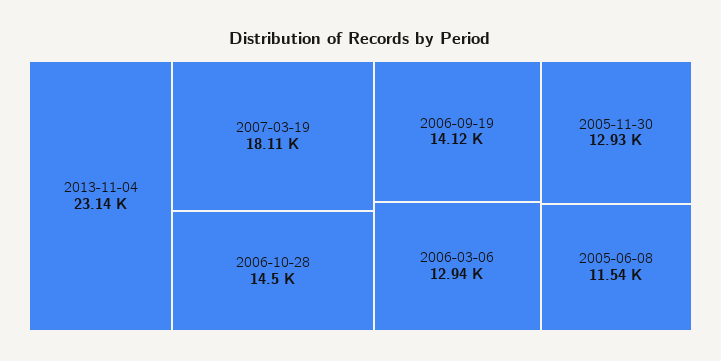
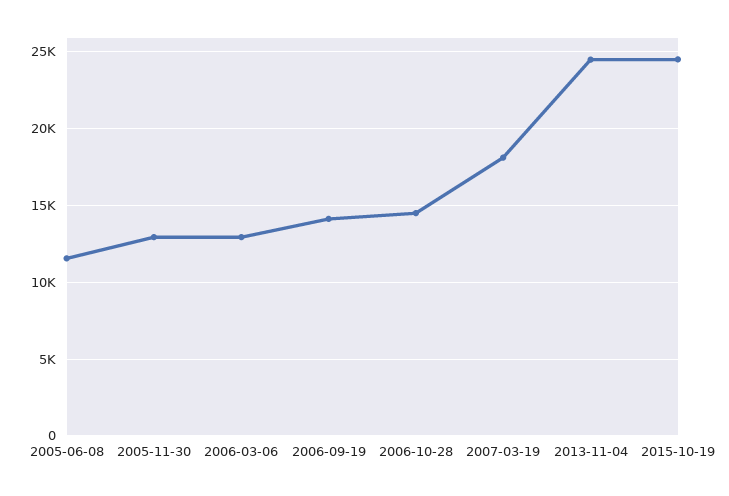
2013-11-04: 23140 -> 24500
2015-10-19: none -> 24500

